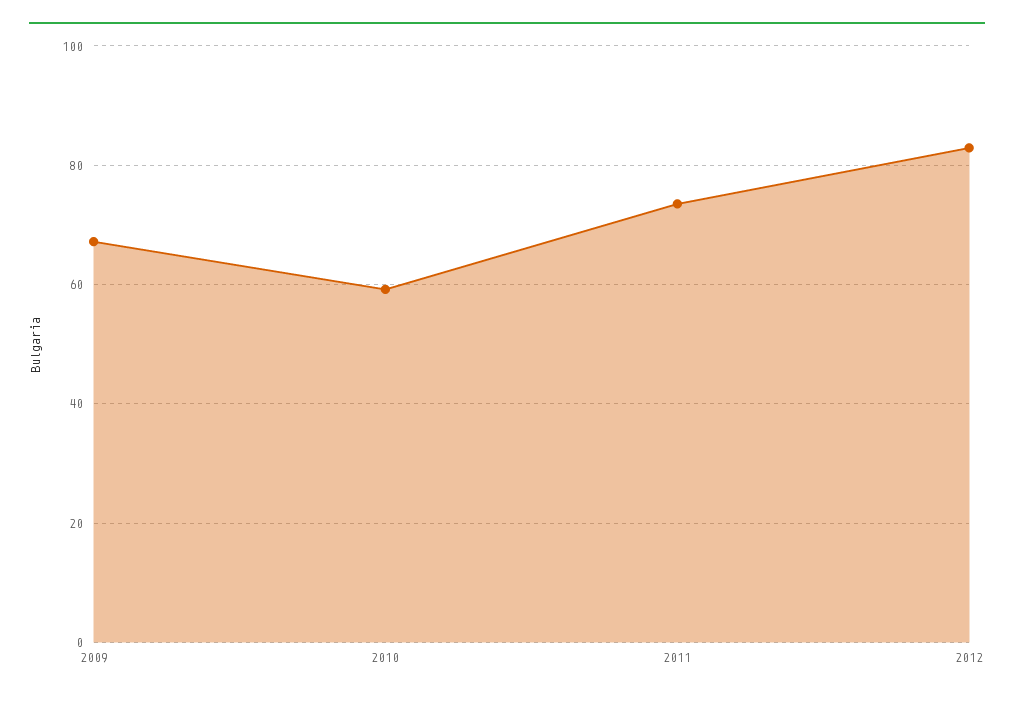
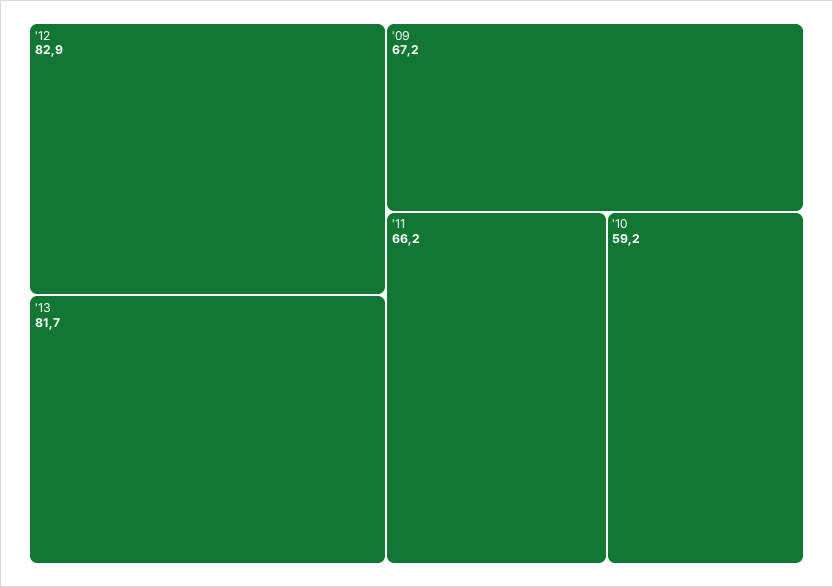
2011: 74 -> 66.2
'13: none -> 81.7

